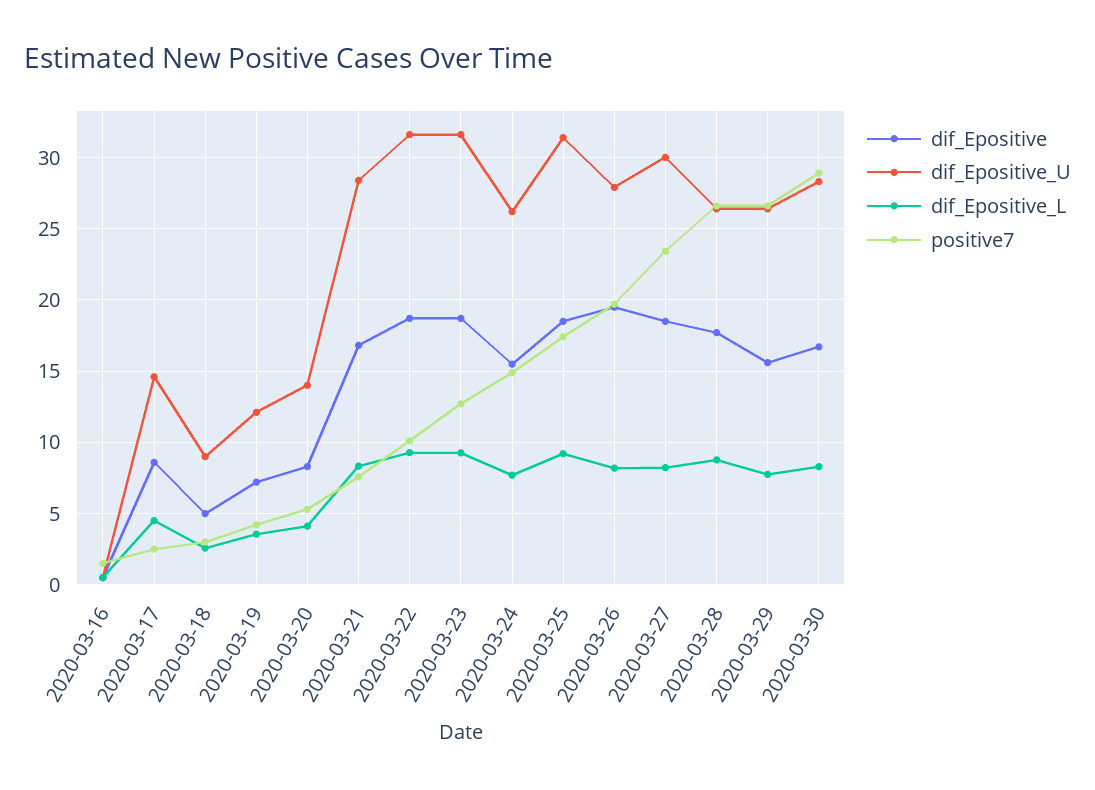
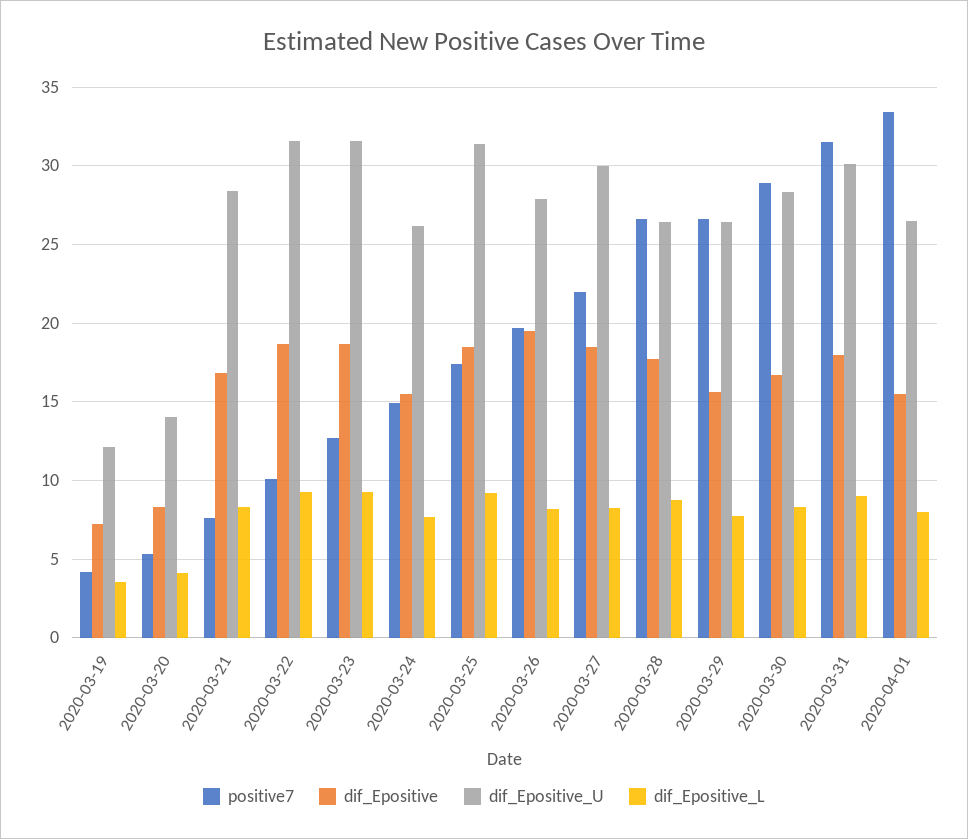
dif_Epositive, 2020-03-16: 0.5 -> none
dif_Epositive_U, 2020-03-16: 0.5 -> none
dif_Epositive_L, 2020-03-16: 0.5 -> none
positive7, 2020-03-16: 1.5 -> none
dif_Epositive, 2020-03-17: 8.5 -> none
dif_Epositive_U, 2020-03-17: 14.5 -> none
dif_Epositive_L, 2020-03-17: 4.5 -> none
positive7, 2020-03-17: 2.5 -> none
dif_Epositive, 2020-03-18: 5 -> none
dif_Epositive_U, 2020-03-18: 9 -> none
dif_Epositive_L, 2020-03-18: 2.5 -> none
positive7, 2020-03-18: 3 -> none
positive7, 2020-03-27: 23.5 -> 22
positive7, 2020-03-31: none -> 31.5
dif_Epositive, 2020-03-31: none -> 18
dif_Epositive_U, 2020-03-31: none -> 30
dif_Epositive_L, 2020-03-31: none -> 9
positive7, 2020-04-01: none -> 33.5
dif_Epositive, 2020-04-01: none -> 15.5
dif_Epositive_U, 2020-04-01: none -> 26.5
dif_Epositive_L, 2020-04-01: none -> 8

